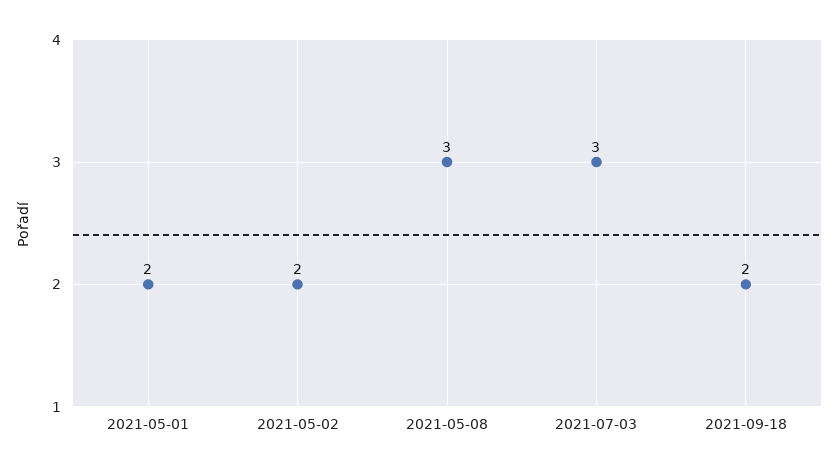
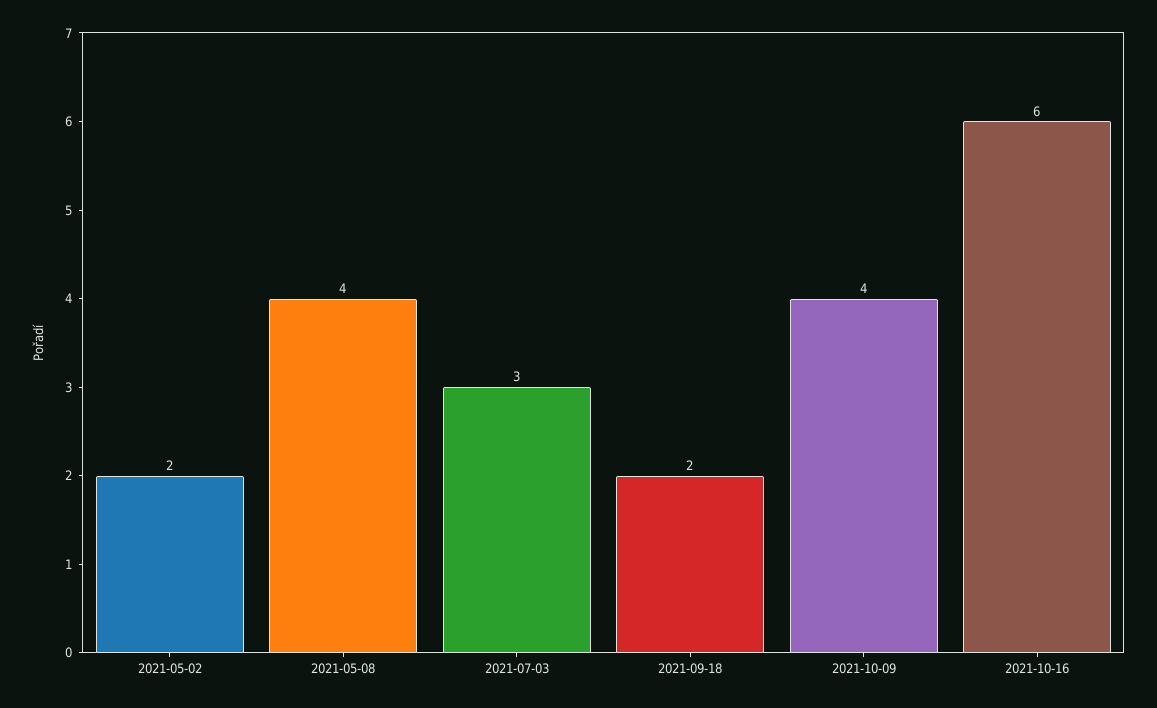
2021-05-01: 2 -> none
2021-05-08: 3 -> 4
2021-10-09: none -> 4
2021-10-16: none -> 6

